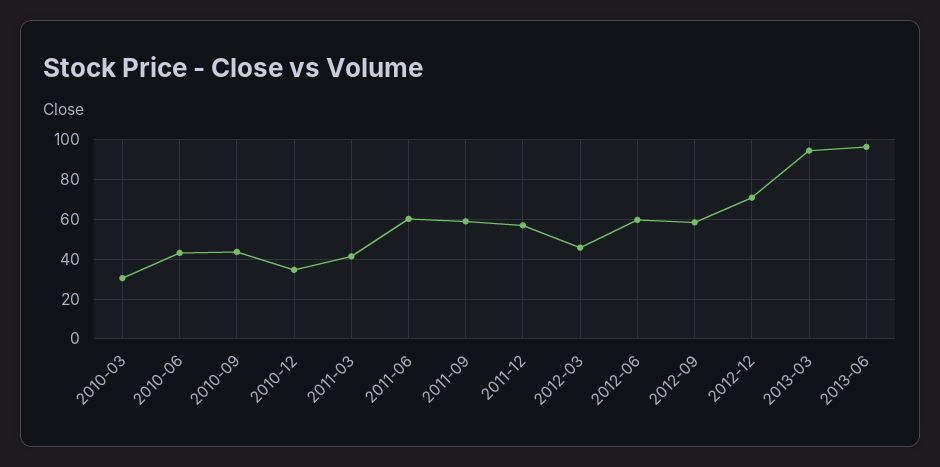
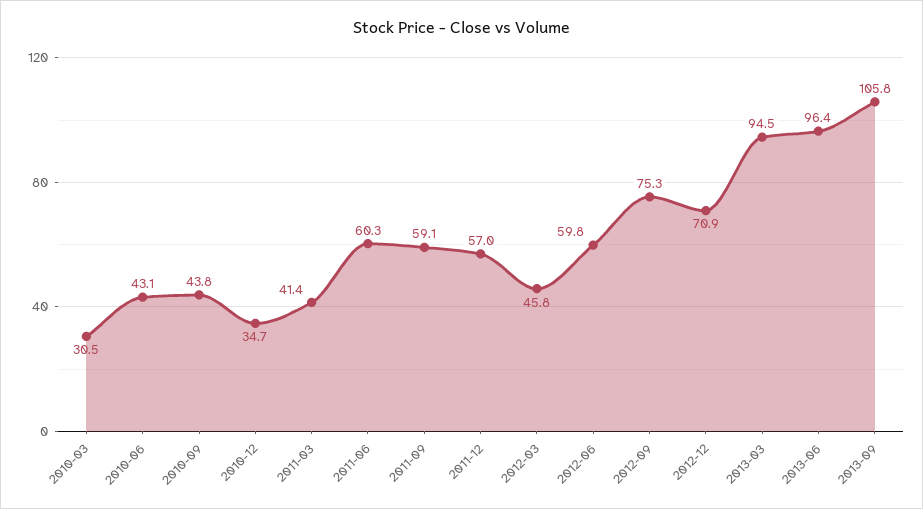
2012-09: 60 -> 75.3
2013-09: none -> 105.8

